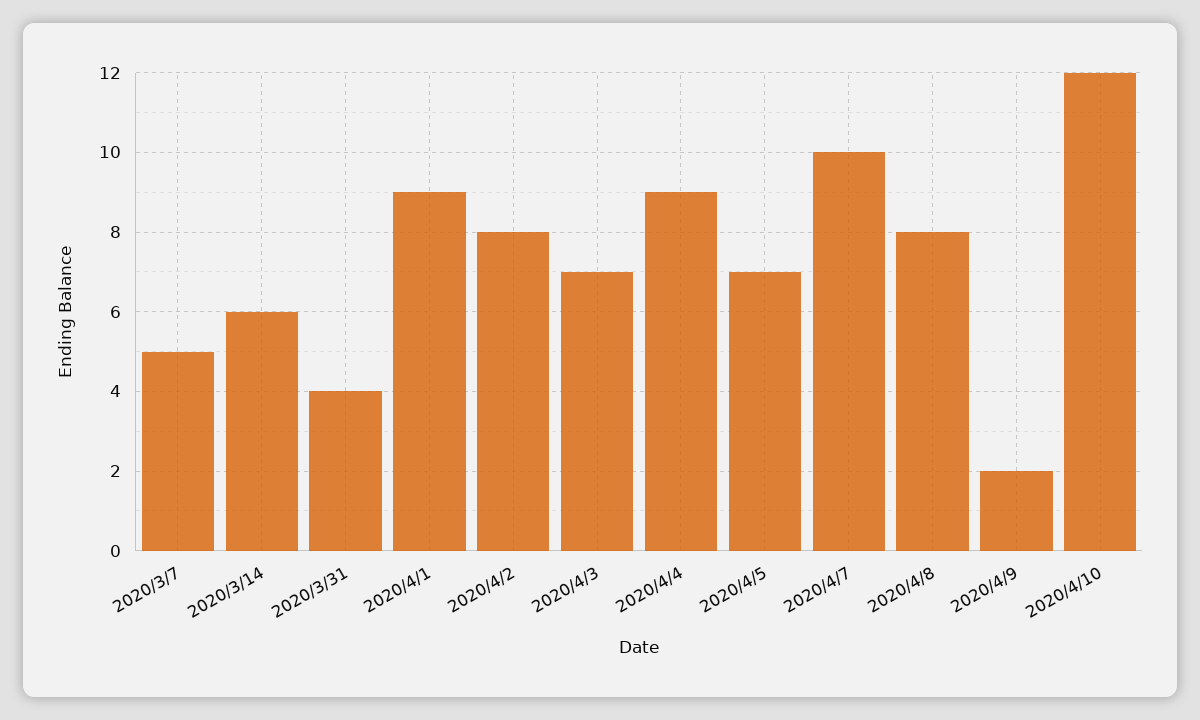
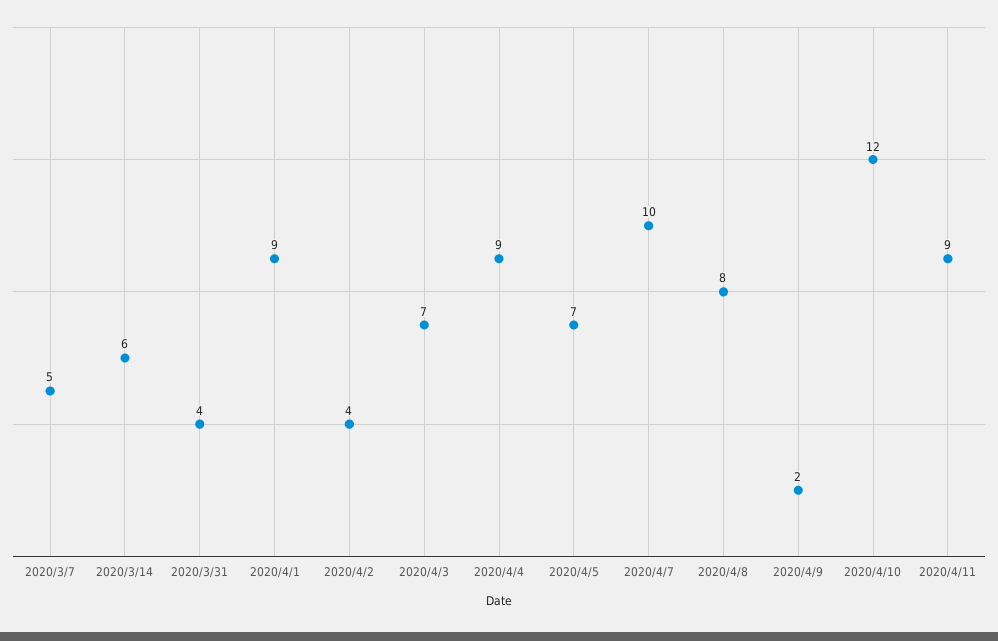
2020/4/2: 8 -> 4
2020/4/11: none -> 9

